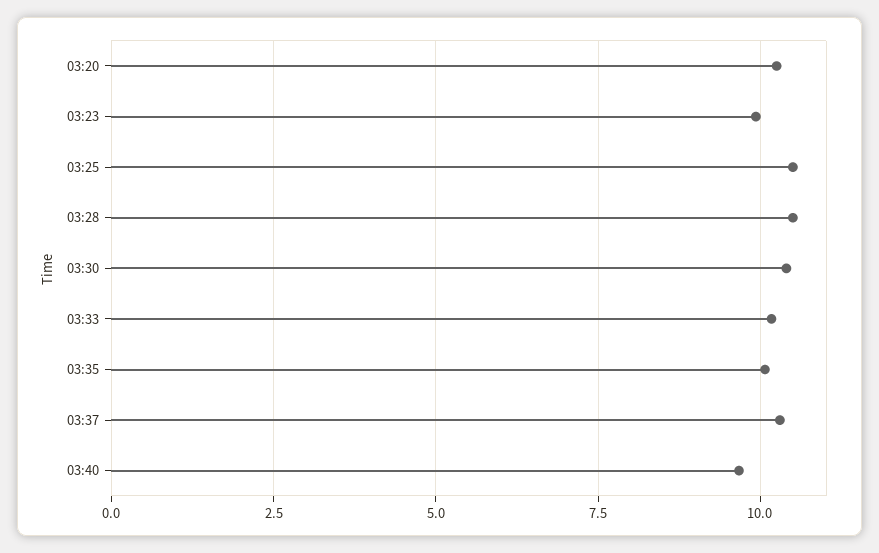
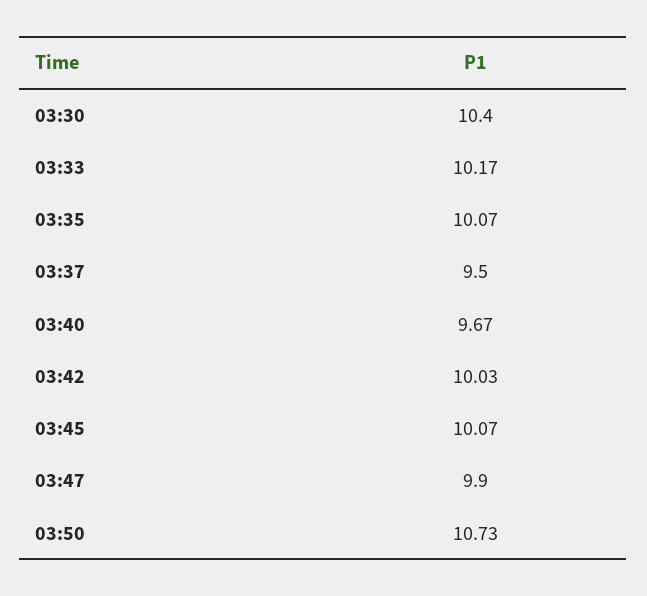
03:20: 10.25 -> none
03:23: 10 -> none
03:25: 10.5 -> none
03:28: 10.5 -> none
03:37: 10.25 -> 9.5
03:42: none -> 10.03
03:45: none -> 10.07
03:47: none -> 9.9
03:50: none -> 10.73

